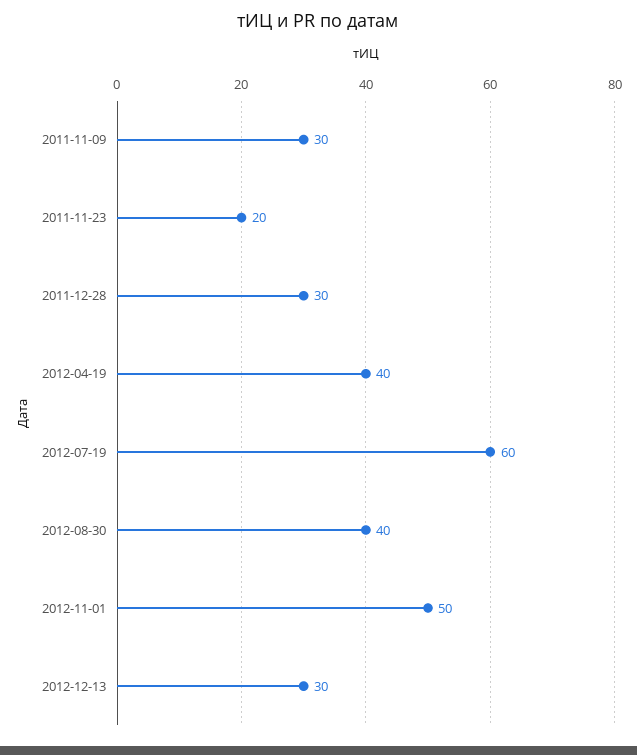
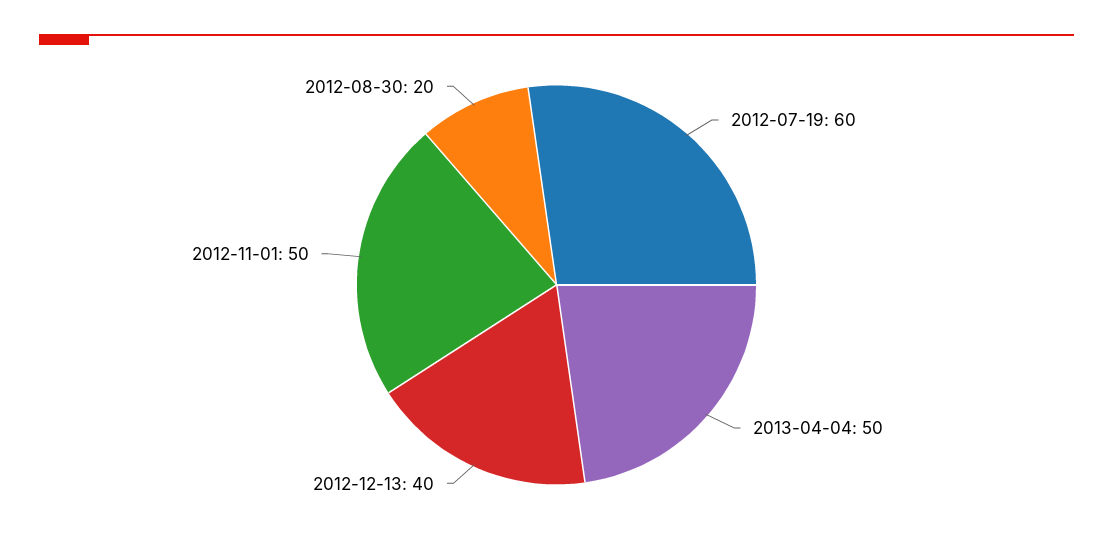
2011-11-09: 30 -> none
2011-11-23: 20 -> none
2011-12-28: 30 -> none
2012-04-19: 40 -> none
2012-08-30: 40 -> 20
2012-12-13: 30 -> 40
2013-04-04: none -> 50

